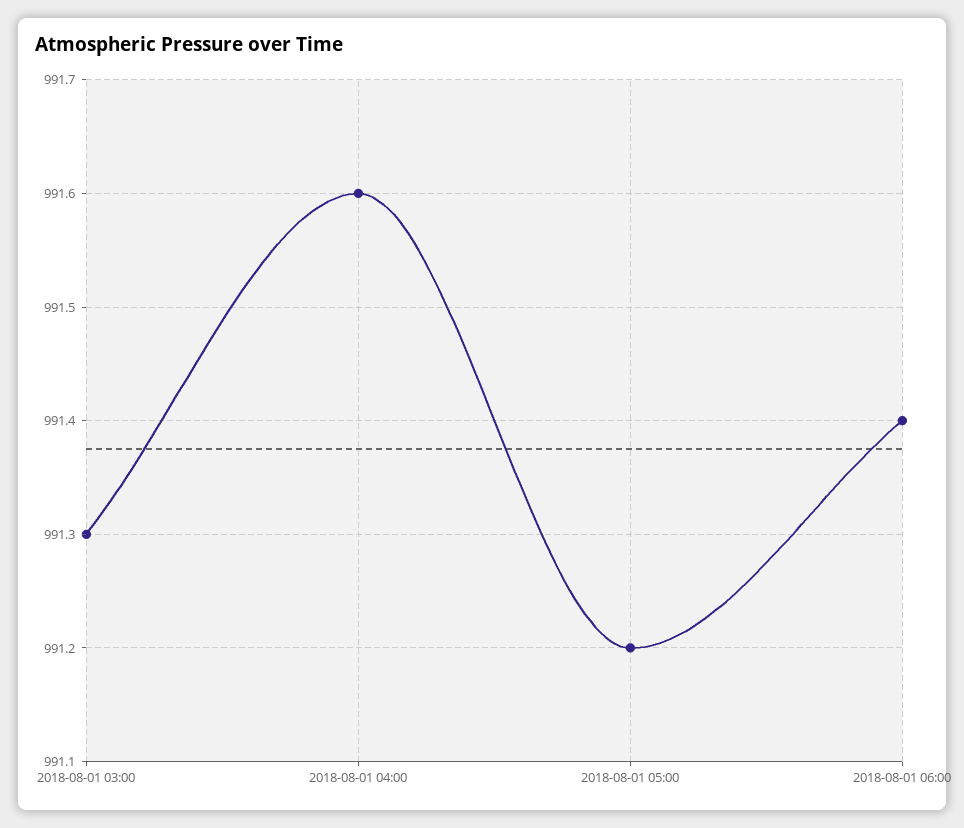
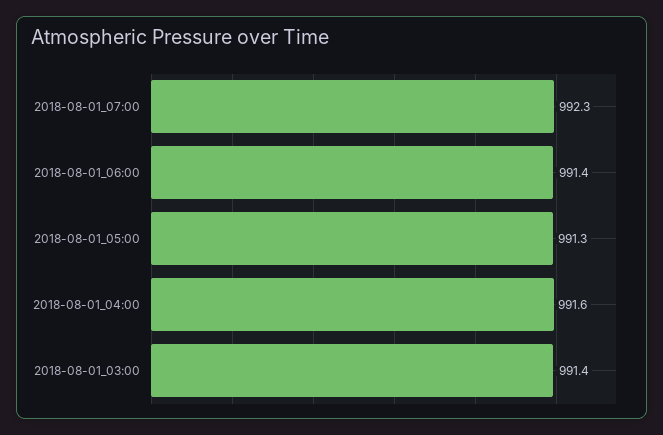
2018-08-01 03:00: 991.3 -> 991.4
2018-08-01 05:00: 991.2 -> 991.3
2018-08-01_07:00: none -> 992.3

